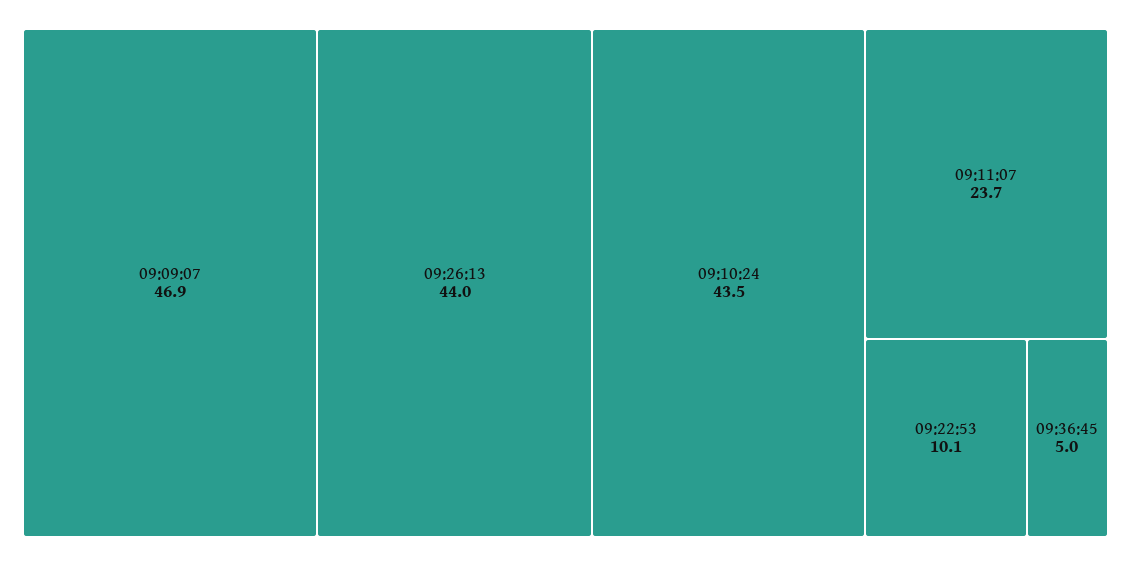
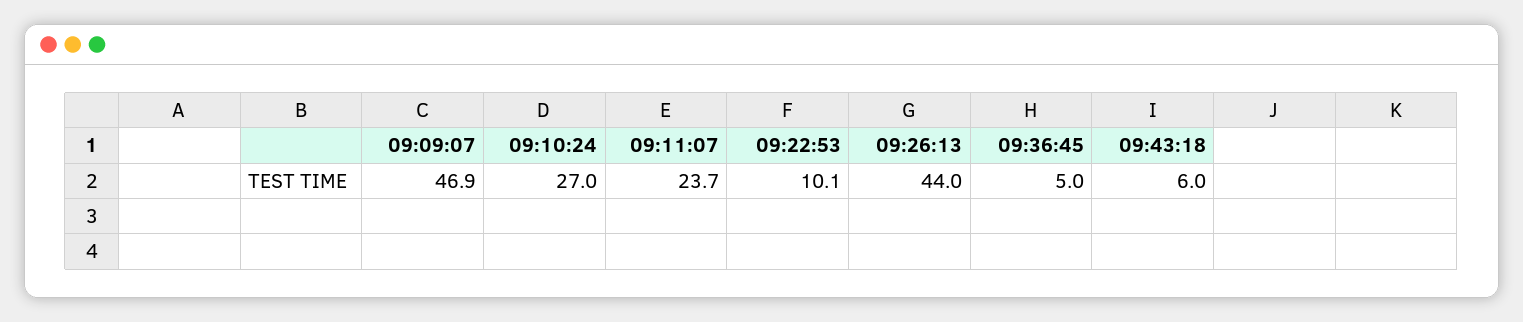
09:10:24: 43.5 -> 27
09:43:18: none -> 6

